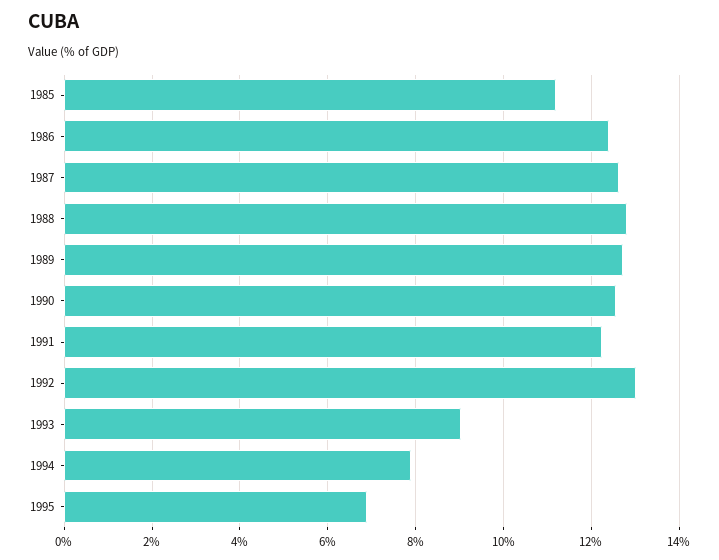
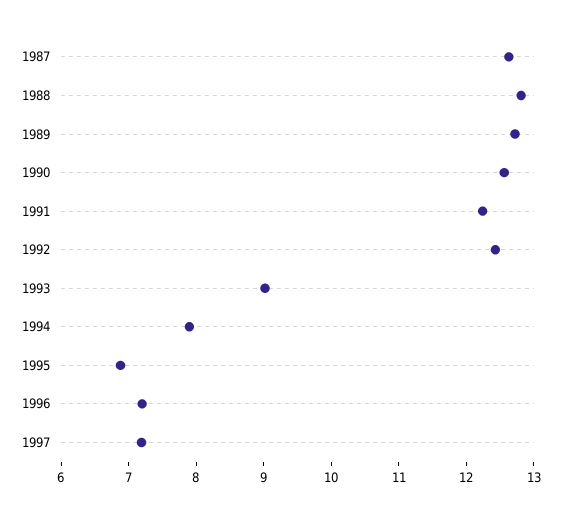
1985: 11.2 -> none
1986: 12.4 -> none
1992: 13 -> 12.4
1996: none -> 7.2
1997: none -> 7.2

